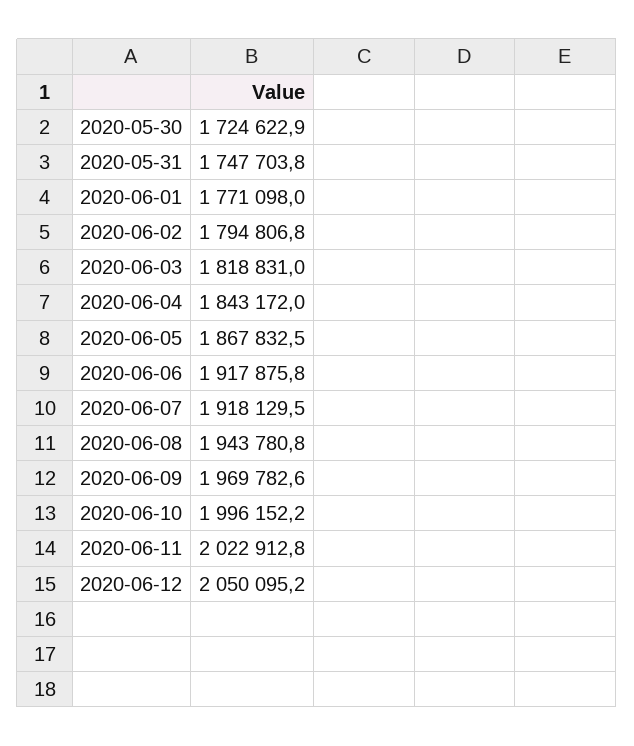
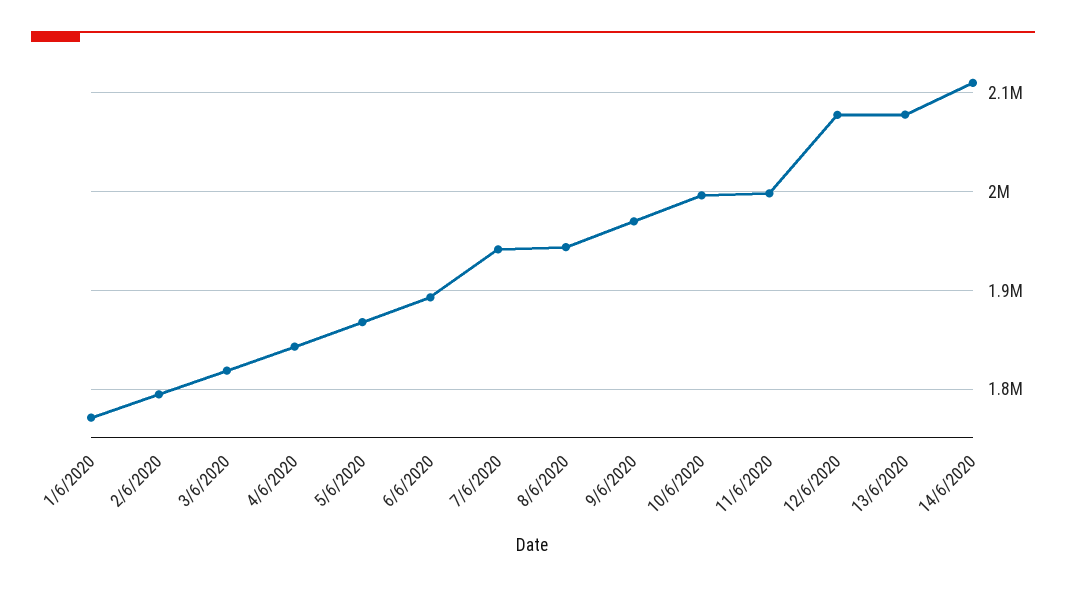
2020-05-30: 1724622.9 -> none
2020-05-31: 1747703.8 -> none
2020-06-06: 1917875.8 -> 1890000
2020-06-07: 1918129.5 -> 1940000
2020-06-11: 2022912.8 -> 2000000
2020-06-12: 2050095.2 -> 2080000
13/6/2020: none -> 2080000
14/6/2020: none -> 2110000

